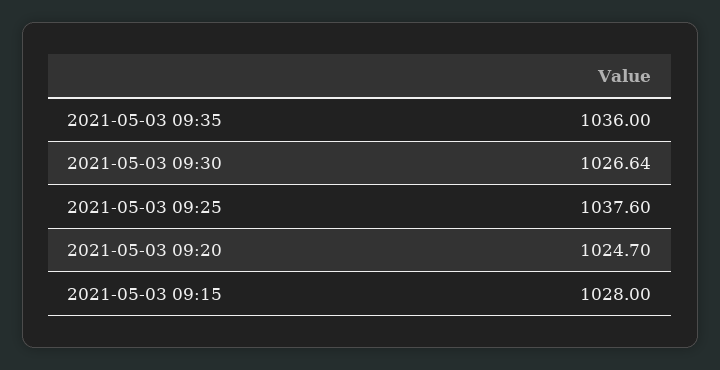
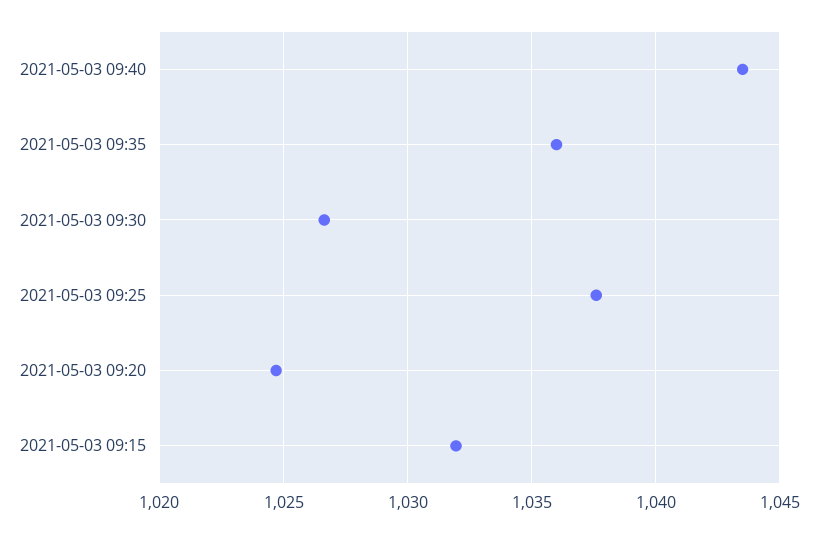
2021-05-03 09:15: 1028 -> 1032
2021-05-03 09:40: none -> 1043.5

